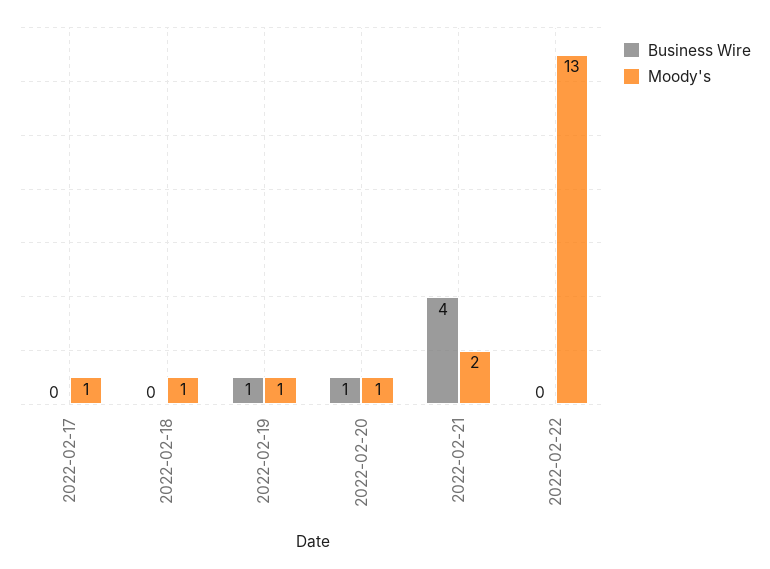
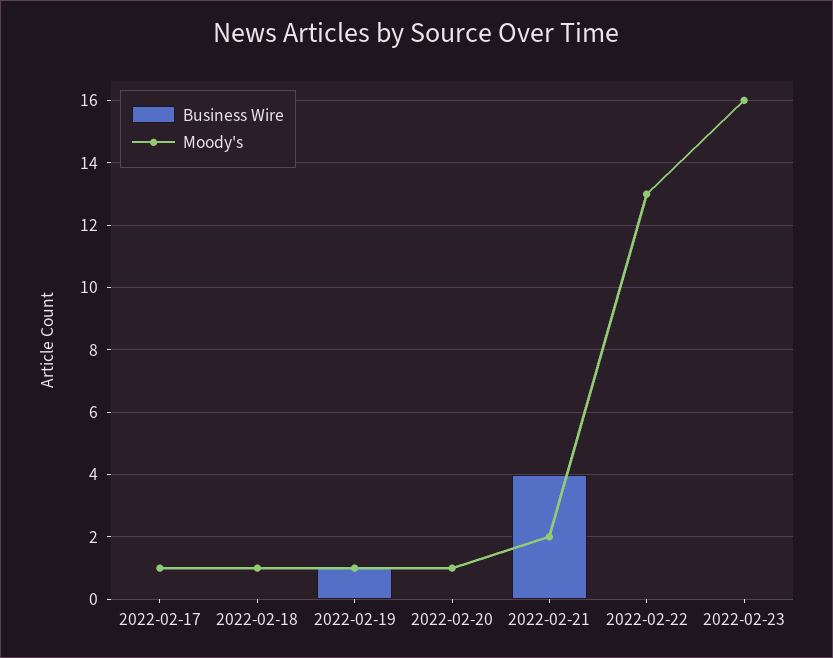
Business Wire, 2022-02-20: 1 -> 0
Business Wire, 2022-02-23: none -> 0
Moody's, 2022-02-23: none -> 16

